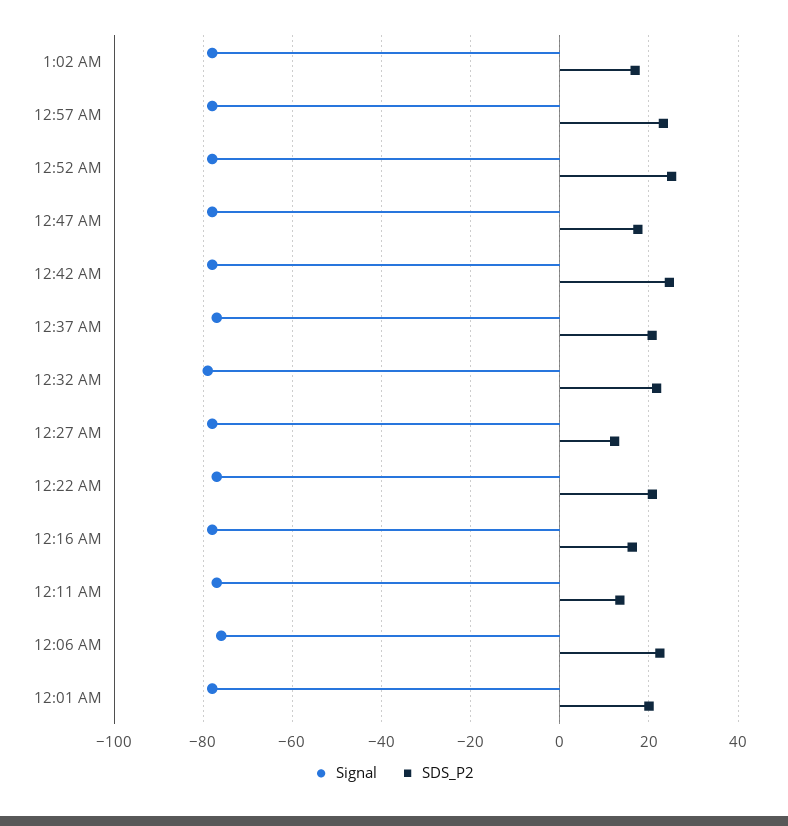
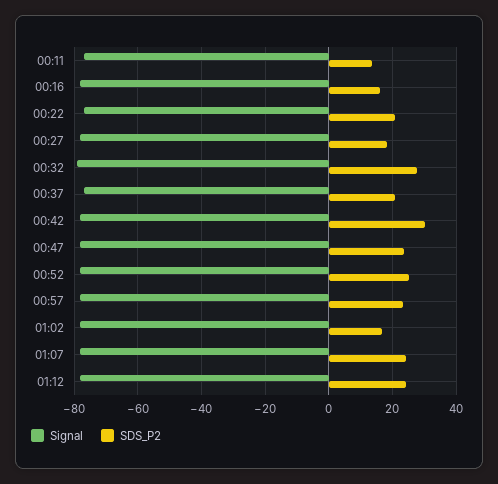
SDS_P2, 12:47 AM: 18 -> 24
SDS_P2, 12:42 AM: 24 -> 30
SDS_P2, 12:32 AM: 22 -> 28
SDS_P2, 12:27 AM: 12 -> 18
Signal, 12:06 AM: -76 -> none
SDS_P2, 12:06 AM: 22 -> none
Signal, 12:01 AM: -78 -> none
SDS_P2, 12:01 AM: 20 -> none
Signal, 01:07: none -> -78
SDS_P2, 01:07: none -> 24
Signal, 01:12: none -> -78
SDS_P2, 01:12: none -> 24

